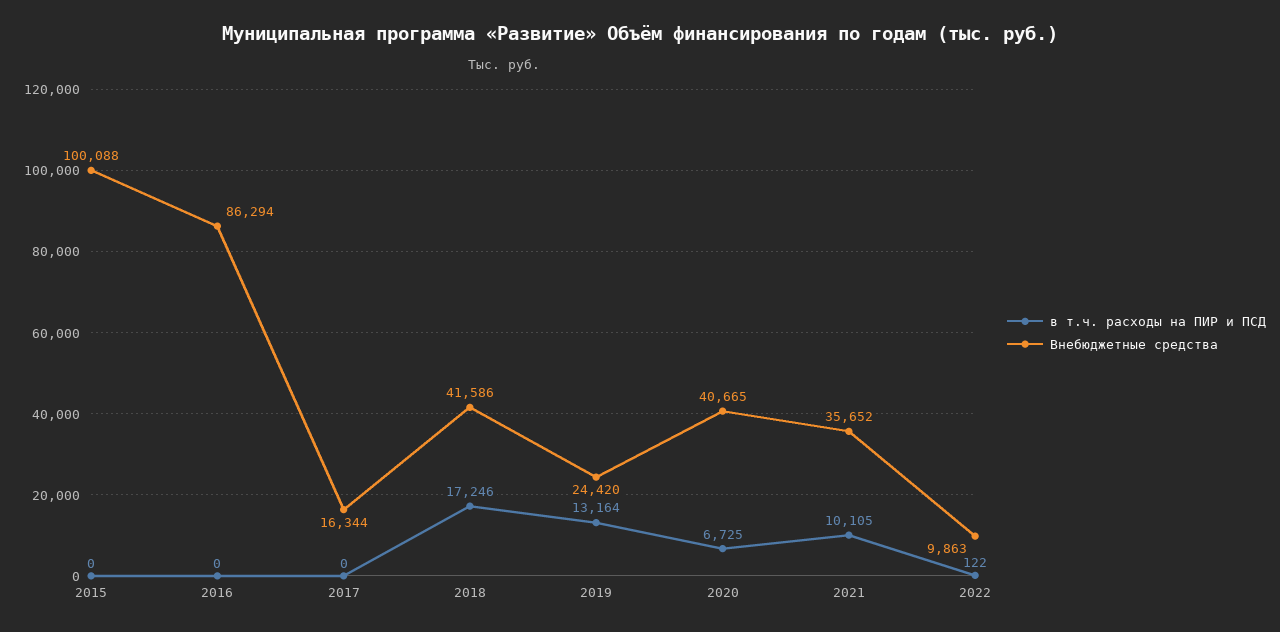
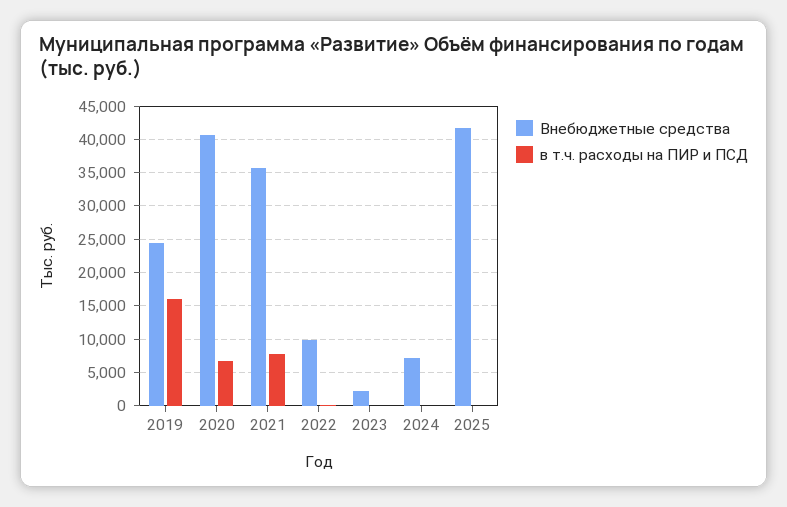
в т.ч. расходы на ПИР и ПСД, 2015: 0 -> none
Внебюджетные средства, 2015: 100088 -> none
в т.ч. расходы на ПИР и ПСД, 2016: 0 -> none
Внебюджетные средства, 2016: 86294 -> none
в т.ч. расходы на ПИР и ПСД, 2017: 0 -> none
Внебюджетные средства, 2017: 16344 -> none
в т.ч. расходы на ПИР и ПСД, 2018: 17246 -> none
Внебюджетные средства, 2018: 41586 -> none
в т.ч. расходы на ПИР и ПСД, 2019: 13164 -> 16000
в т.ч. расходы на ПИР и ПСД, 2021: 10105 -> 8000
Внебюджетные средства, 2023: none -> 2000
в т.ч. расходы на ПИР и ПСД, 2023: none -> 0
Внебюджетные средства, 2024: none -> 7000
в т.ч. расходы на ПИР и ПСД, 2024: none -> 0
Внебюджетные средства, 2025: none -> 42000
в т.ч. расходы на ПИР и ПСД, 2025: none -> 0

